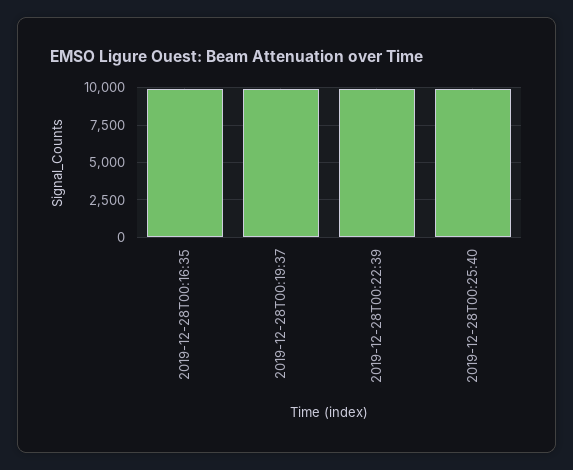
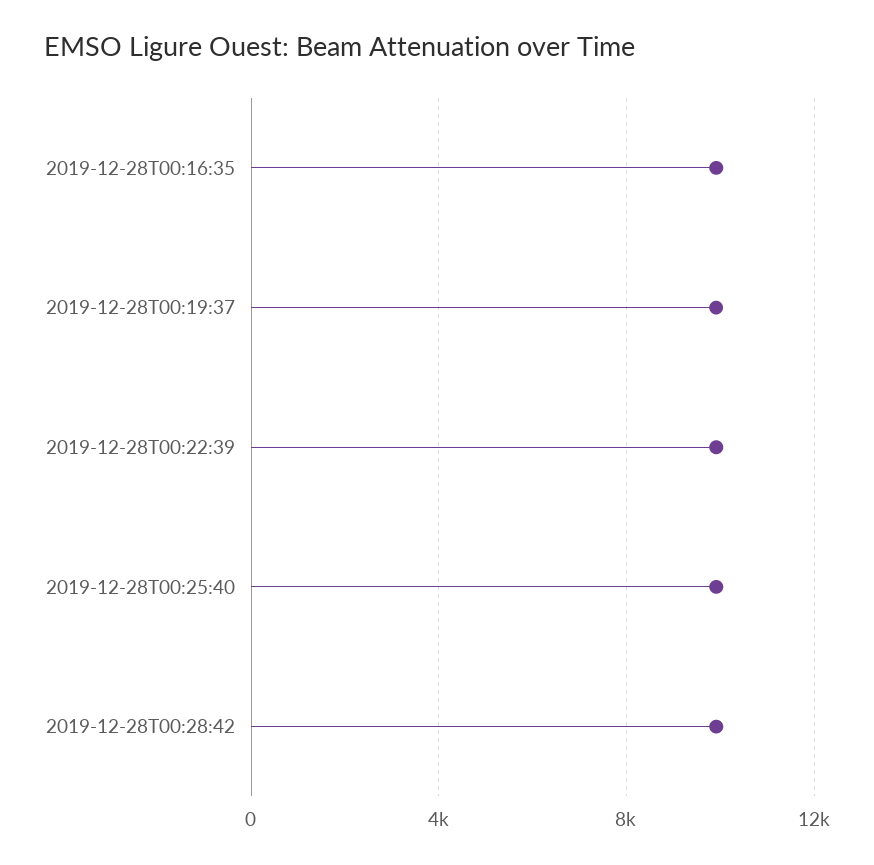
2019-12-28T00:28:42: none -> 10000

